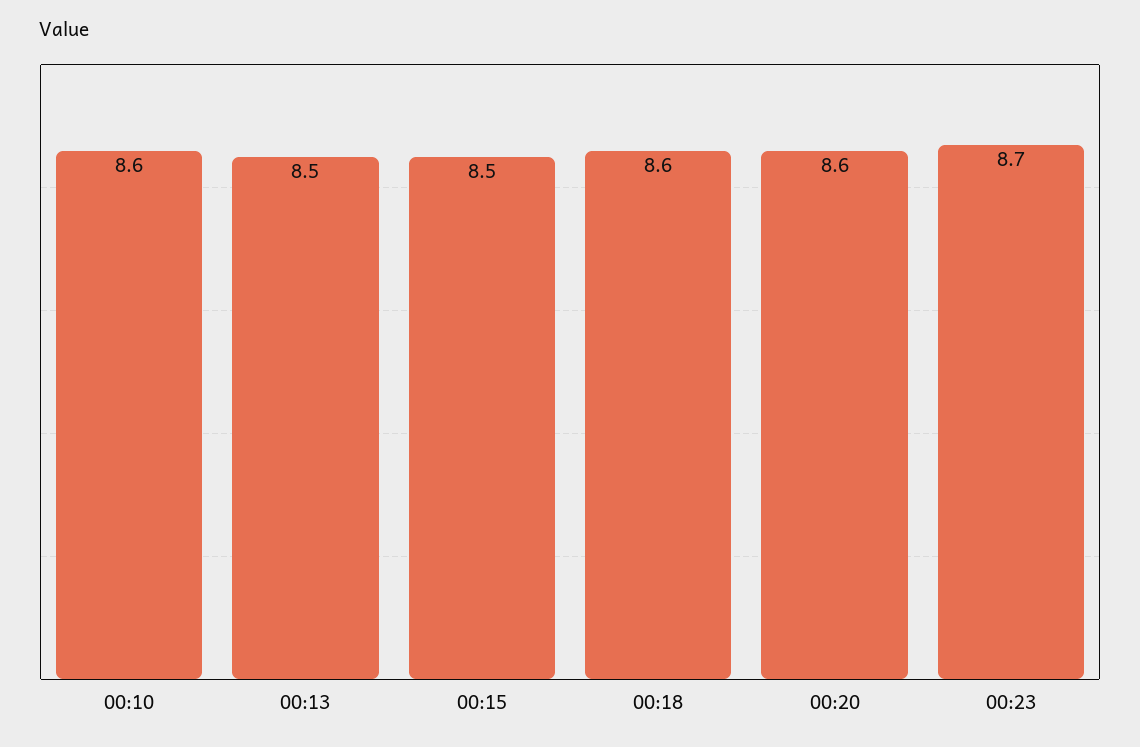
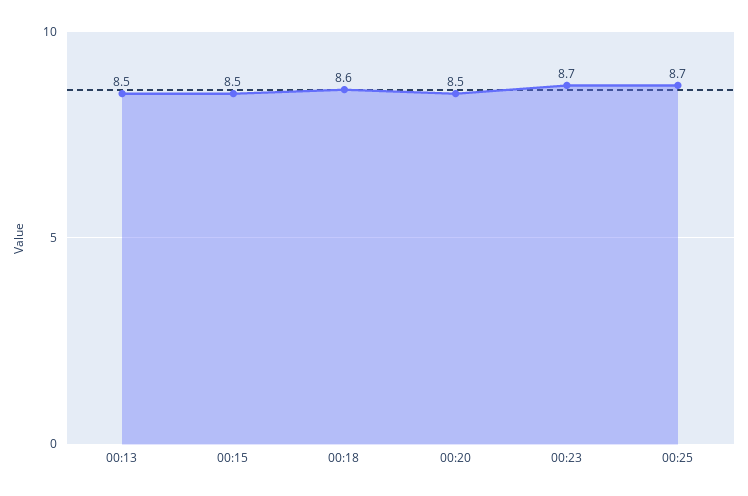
00:10: 8.6 -> none
00:20: 8.6 -> 8.5
00:25: none -> 8.7

